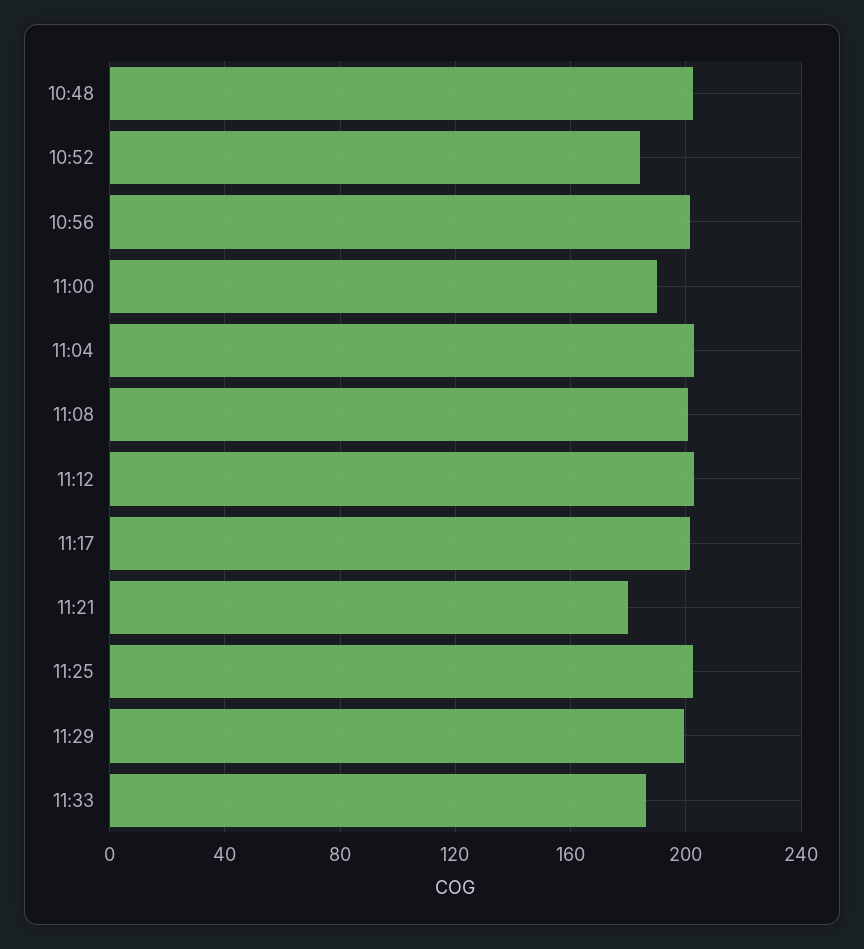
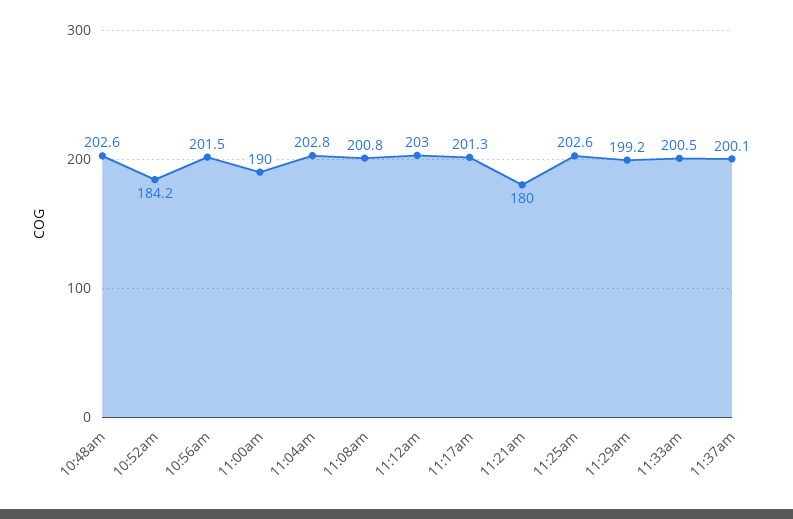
11:33: 185 -> 200.5
11:37am: none -> 200.1

